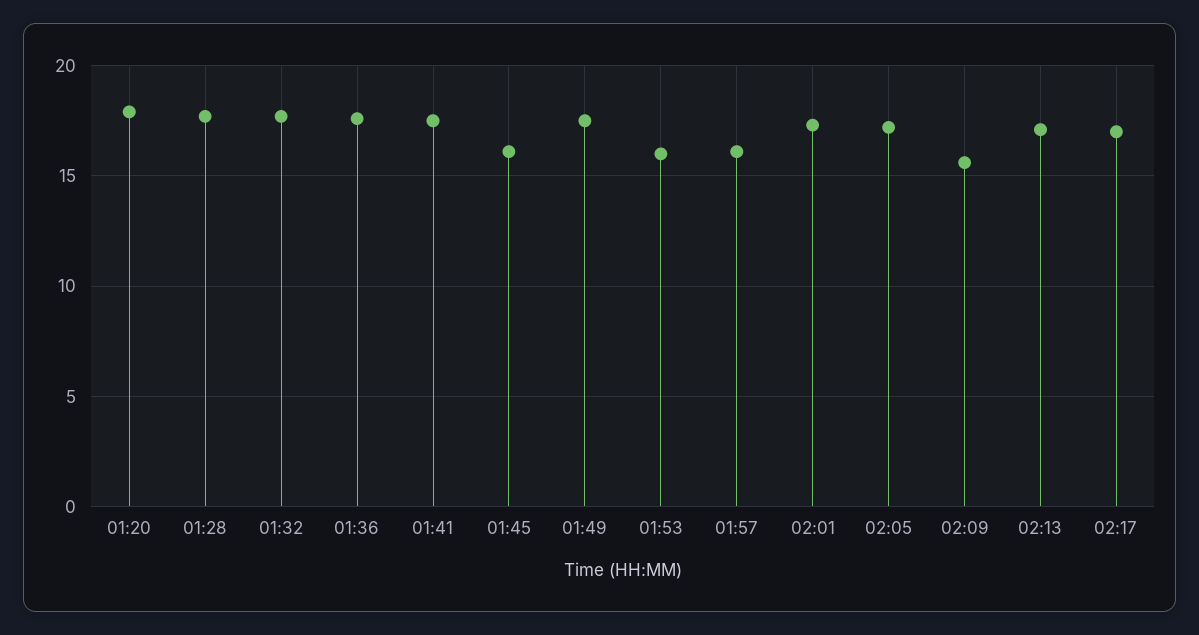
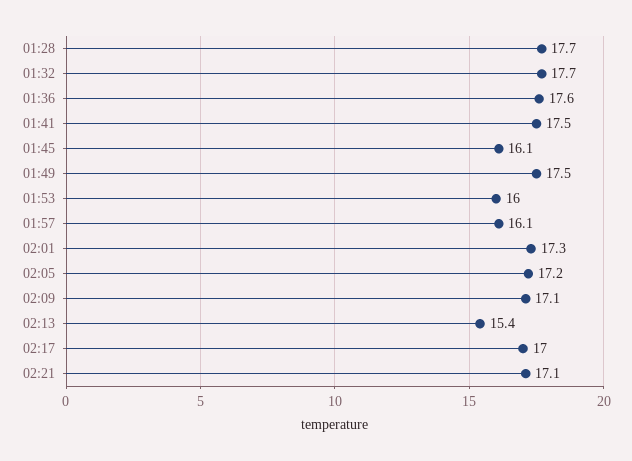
01:20: 18 -> none
02:09: 15.5 -> 17.1
02:13: 17 -> 15.4
02:21: none -> 17.1

